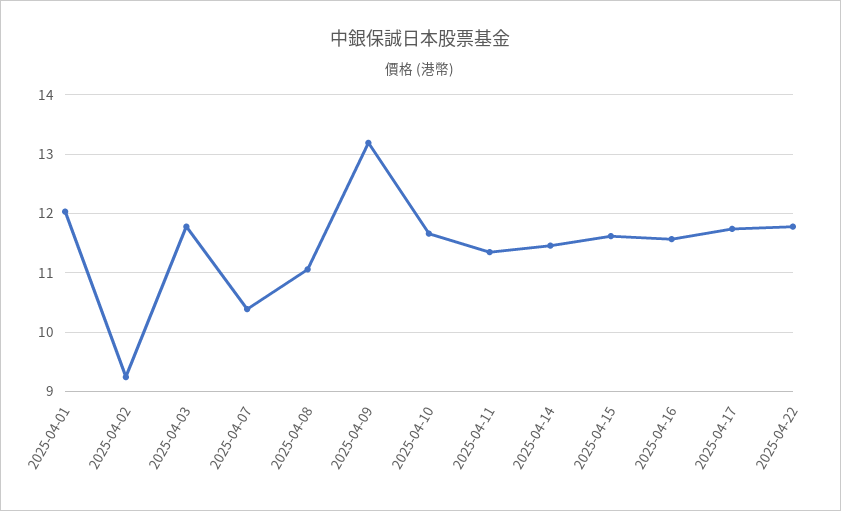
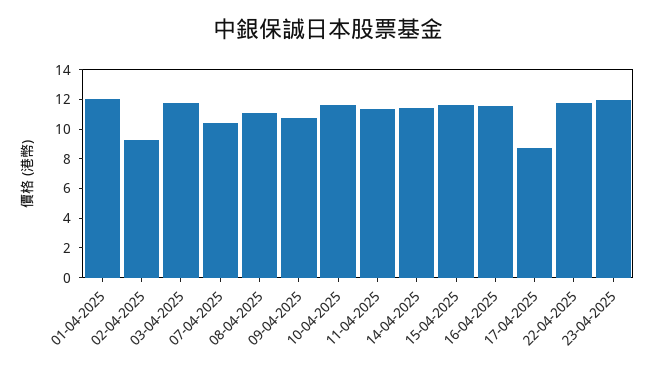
2025-04-09: 13.2 -> 11
2025-04-17: 11.8 -> 9
23-04-2025: none -> 12

